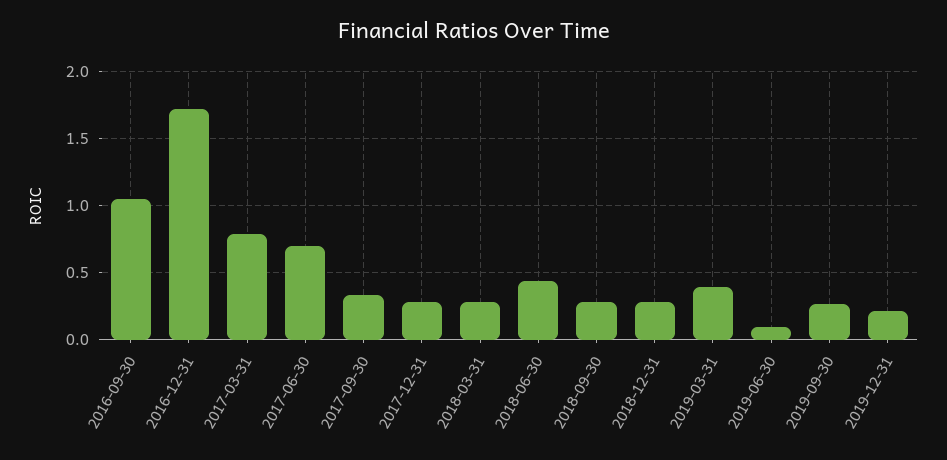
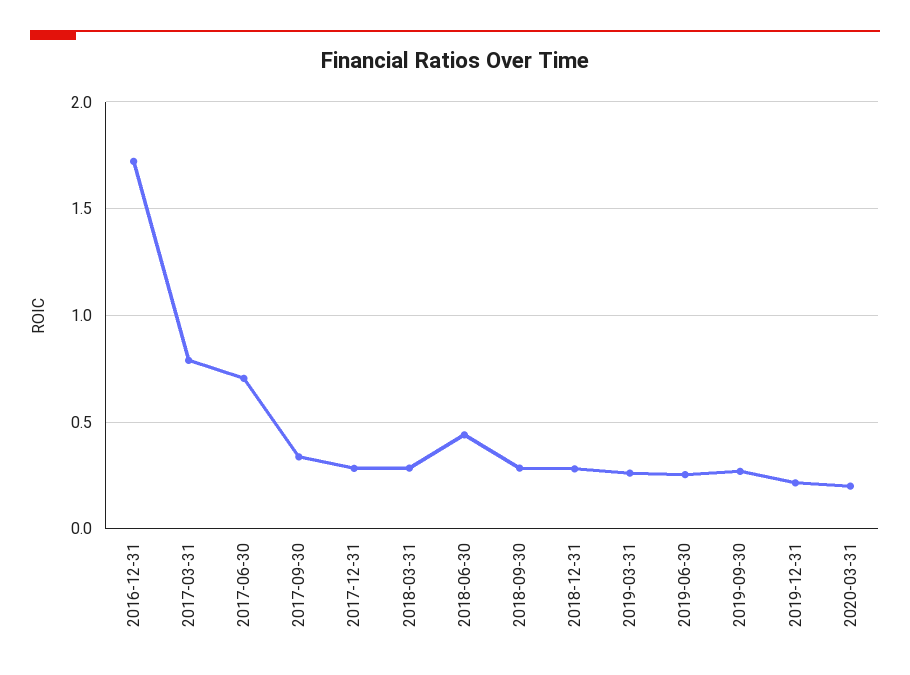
2016-09-30: 1.05 -> none
2019-03-31: 0.4 -> 0.25
2019-06-30: 0.1 -> 0.25
2020-03-31: none -> 0.2

